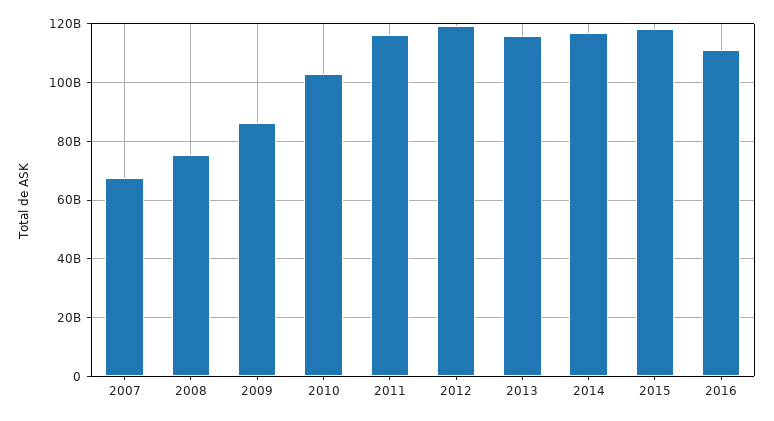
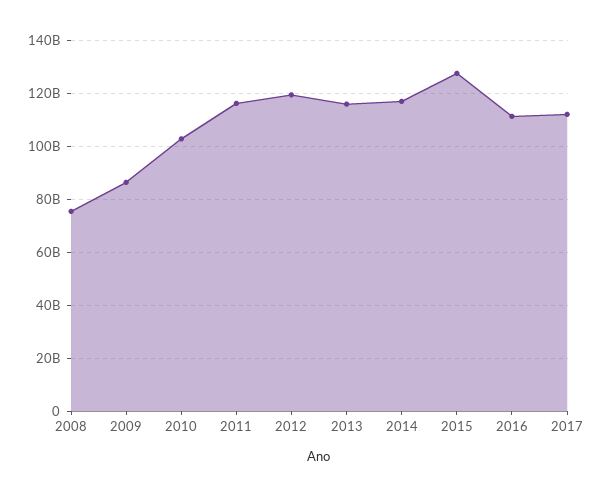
2007: 67500000000 -> none
2015: 117500000000 -> 127500000000
2017: none -> 112500000000

